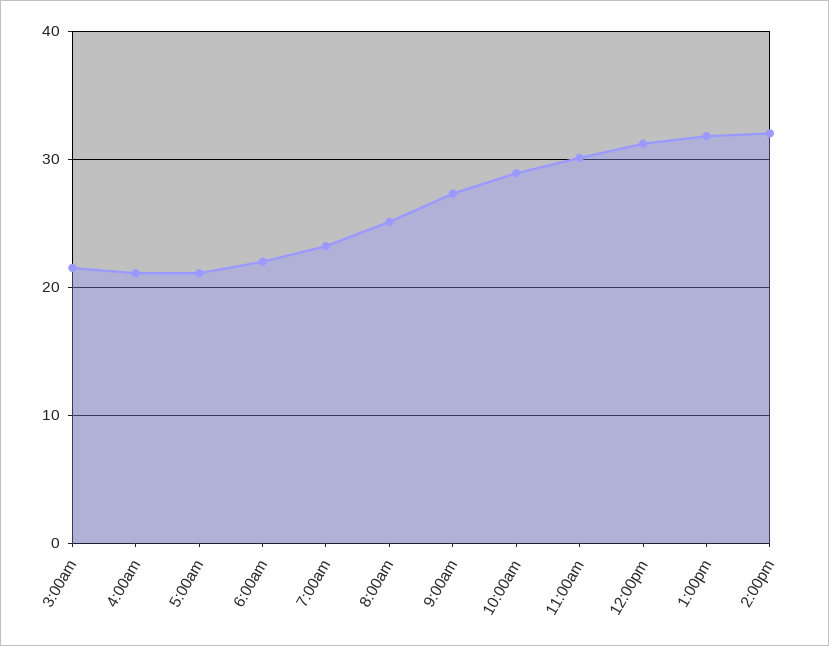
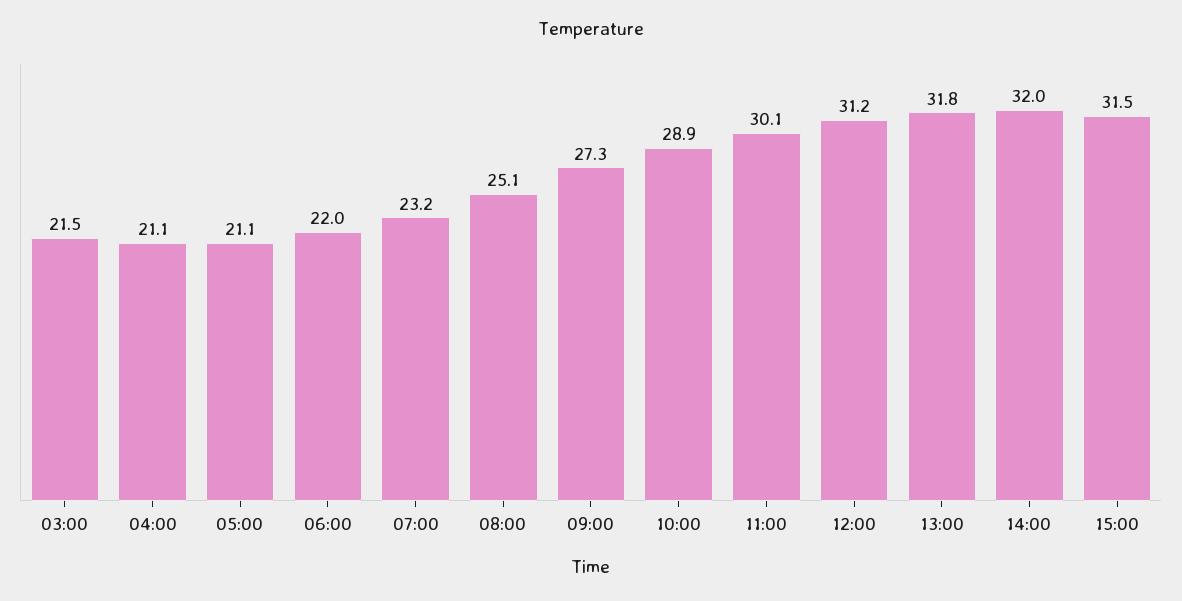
15:00: none -> 31.5

